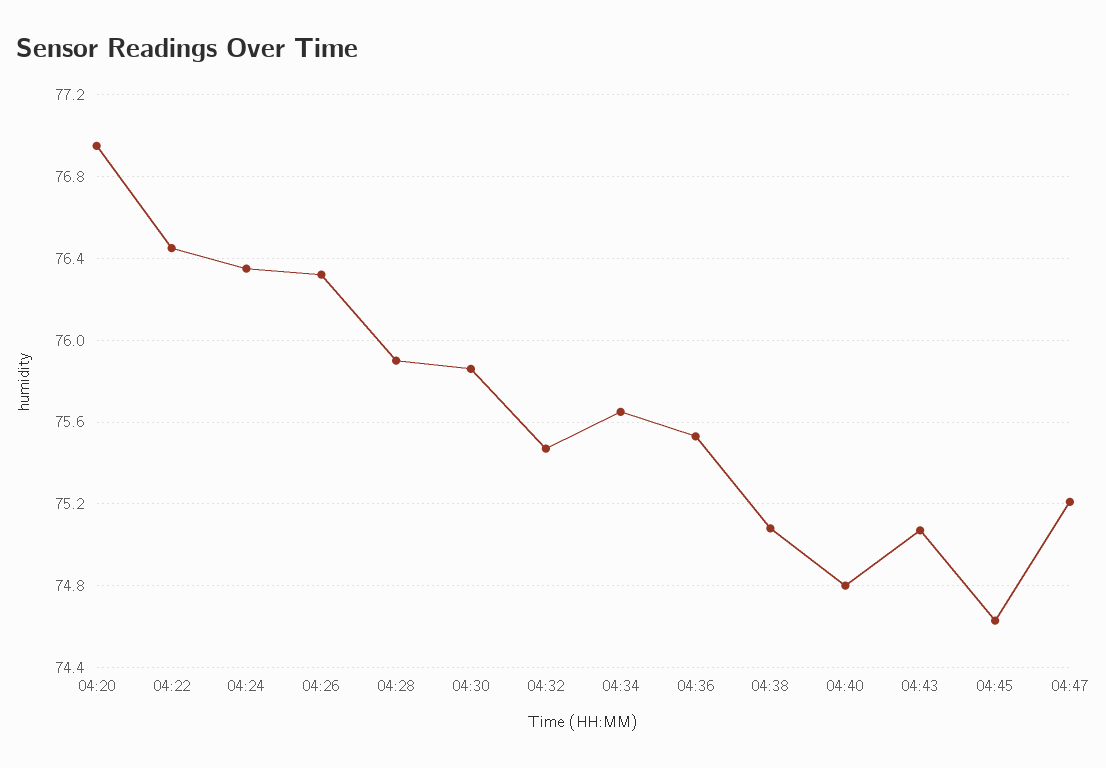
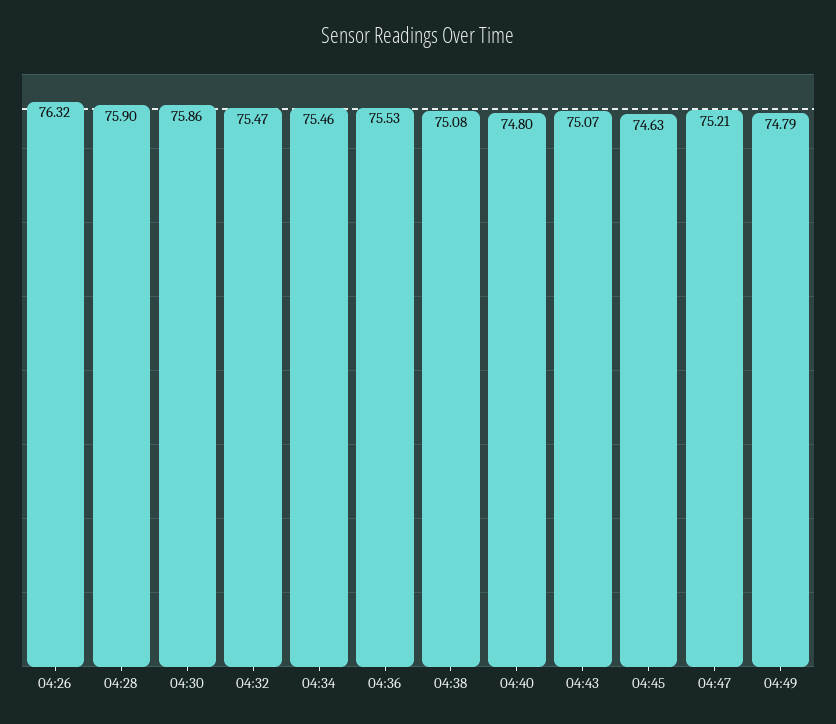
04:20: 76.95 -> none
04:22: 76.45 -> none
04:24: 76.35 -> none
04:34: 75.65 -> 75.46
04:49: none -> 74.79

